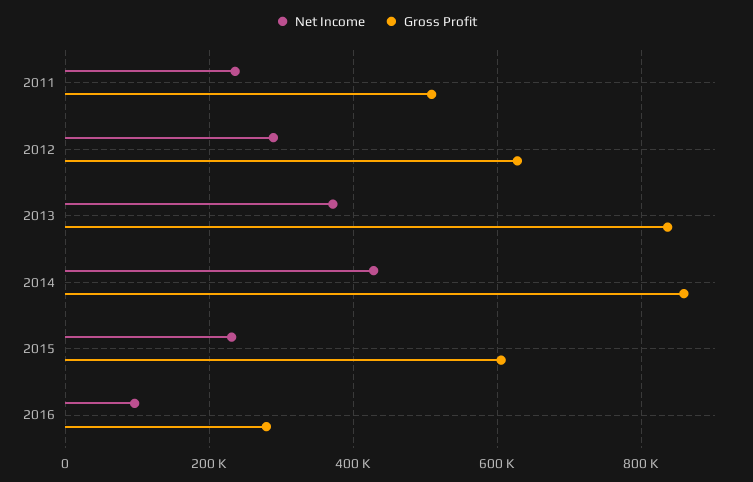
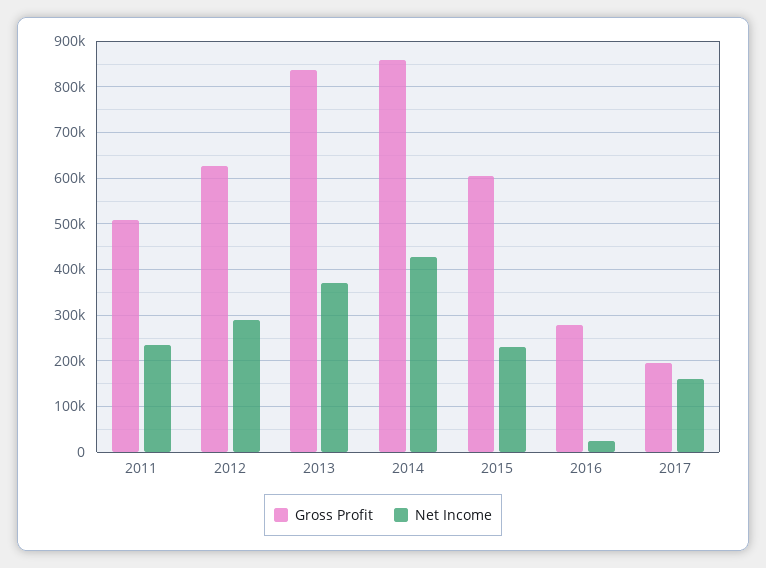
Net Income, 2016: 100000 -> 20000
Gross Profit, 2017: none -> 200000
Net Income, 2017: none -> 160000

